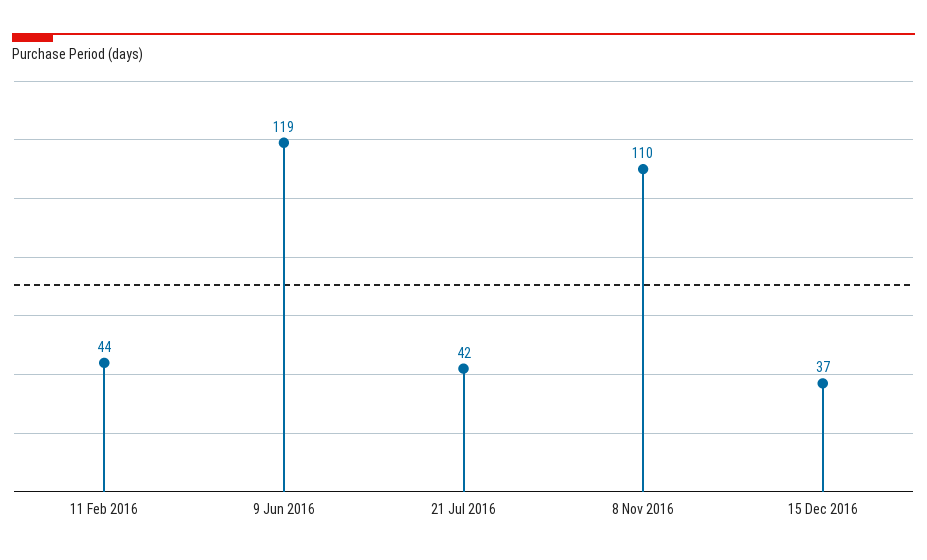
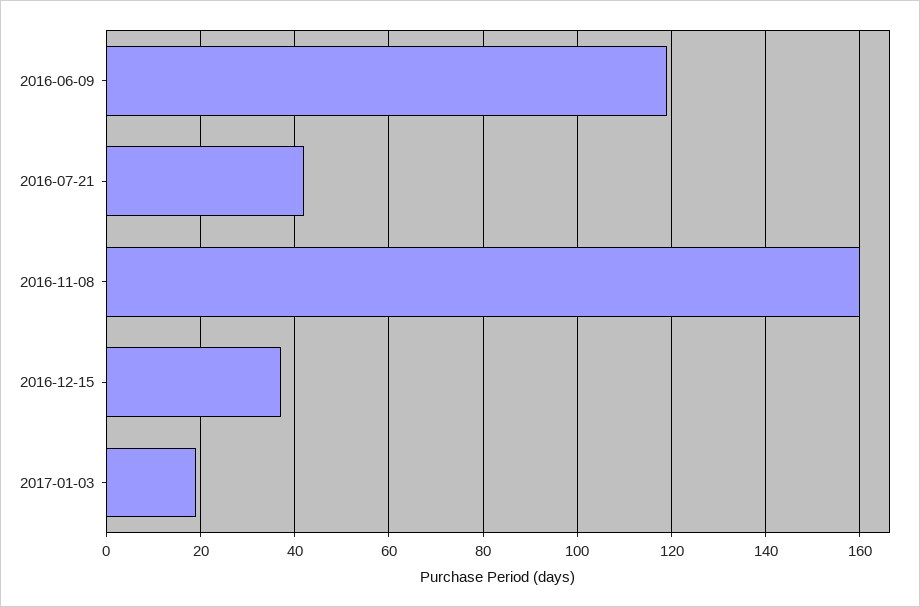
11 Feb 2016: 44 -> none
8 Nov 2016: 110 -> 160
2017-01-03: none -> 20

